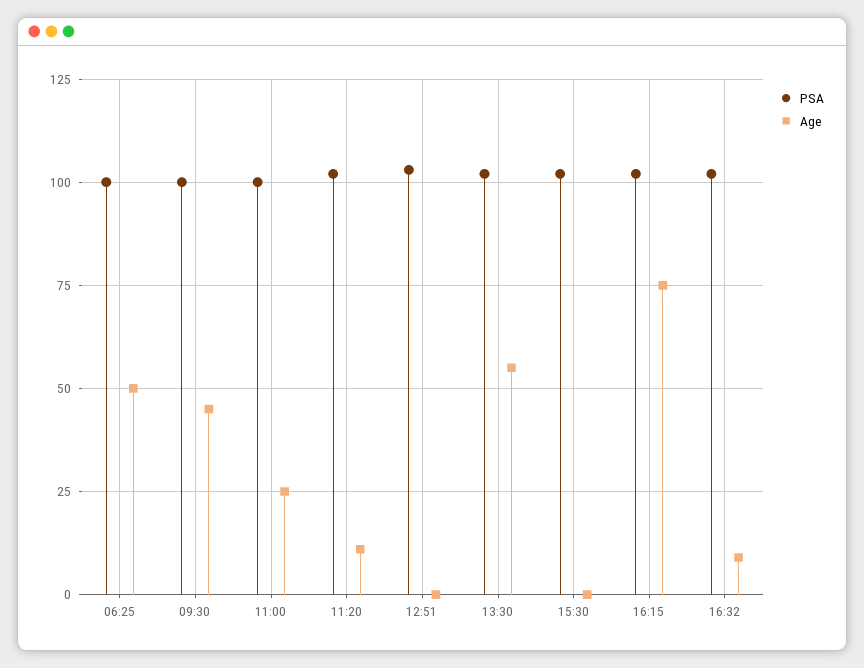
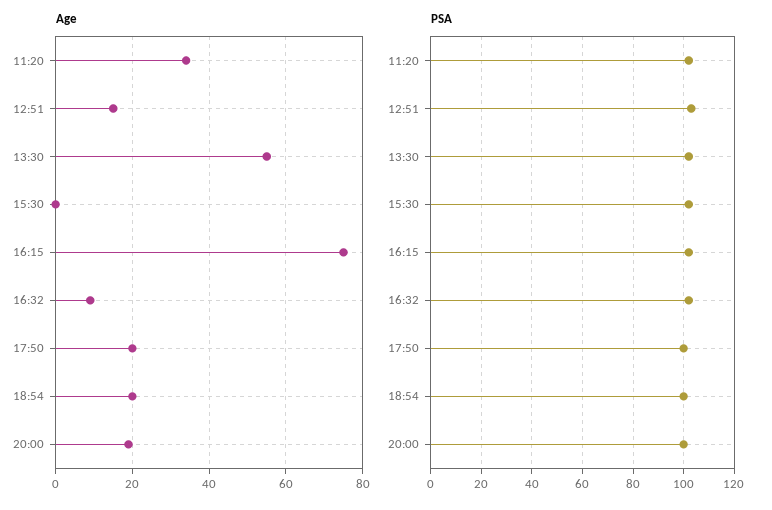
PSA, 06:25: 100 -> none
Age, 06:25: 50 -> none
PSA, 09:30: 100 -> none
Age, 09:30: 45 -> none
PSA, 11:00: 100 -> none
Age, 11:00: 25 -> none
Age, 11:20: 10 -> 35
Age, 12:51: 0 -> 15
Age, 17:50: none -> 20
Age, 18:54: none -> 20
Age, 20:00: none -> 20
PSA, 17:50: none -> 100
PSA, 18:54: none -> 100
PSA, 20:00: none -> 100

